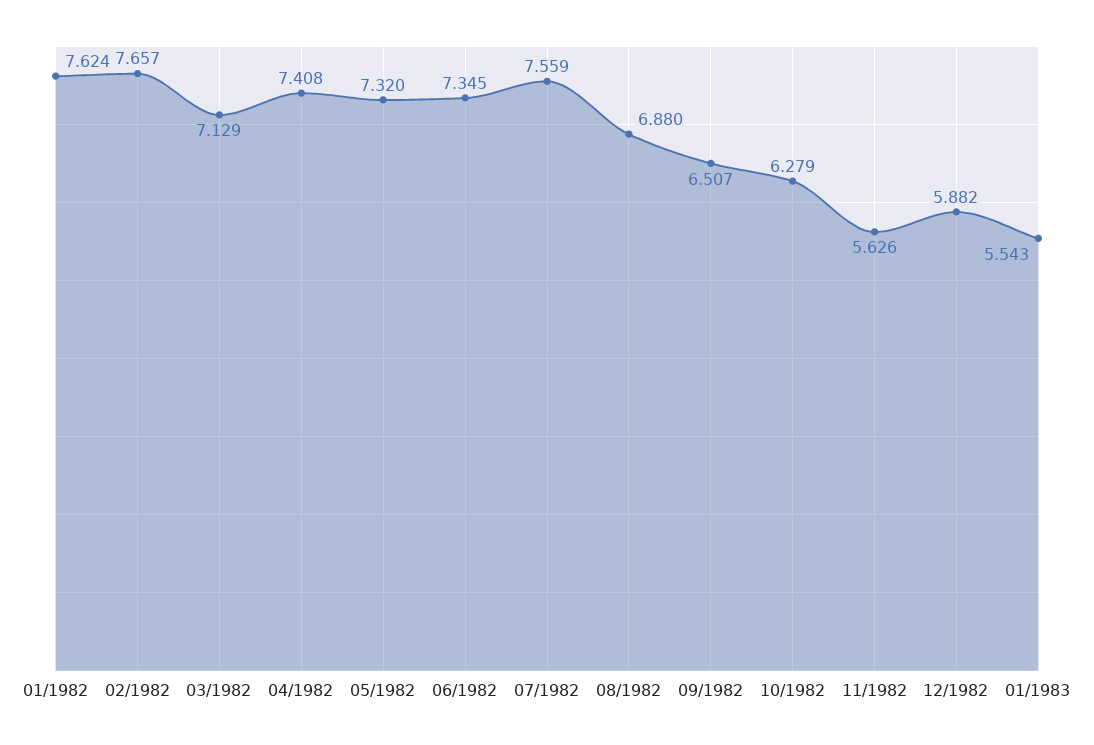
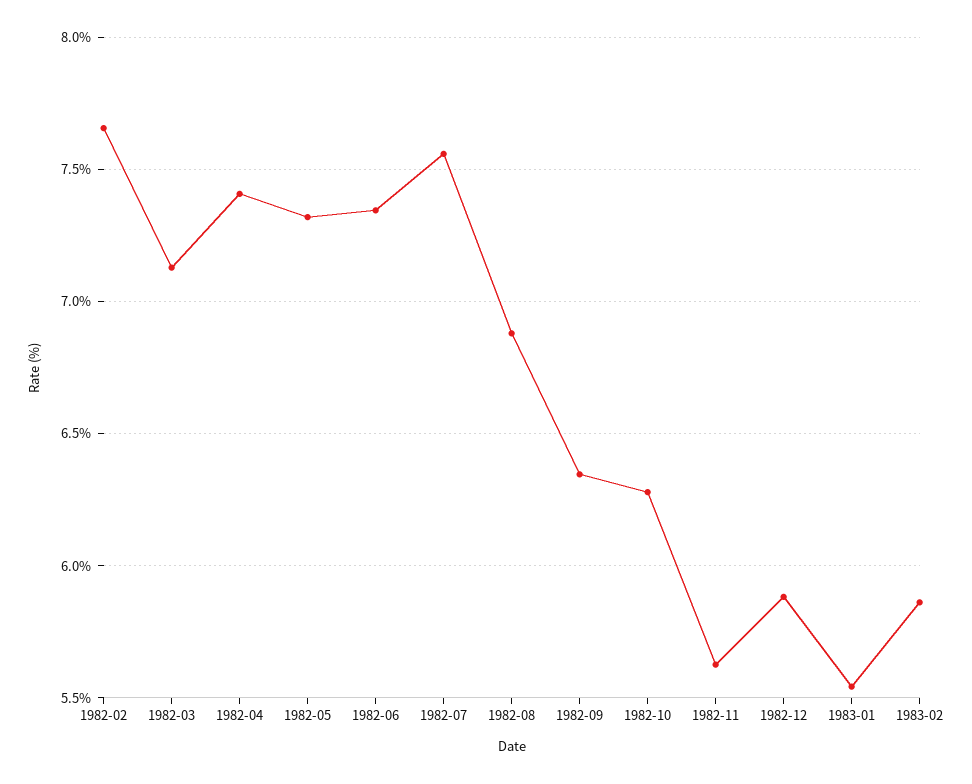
01/1982: 7.624 -> none
09/1982: 6.507 -> 6.35
1983-02: none -> 5.85

